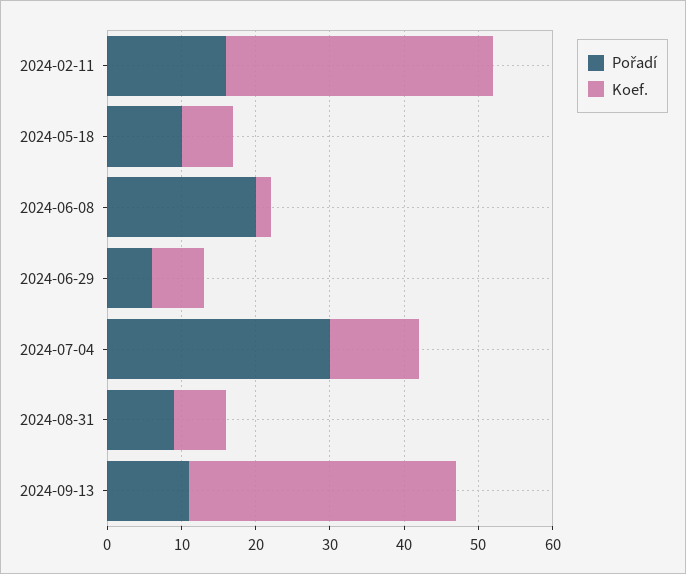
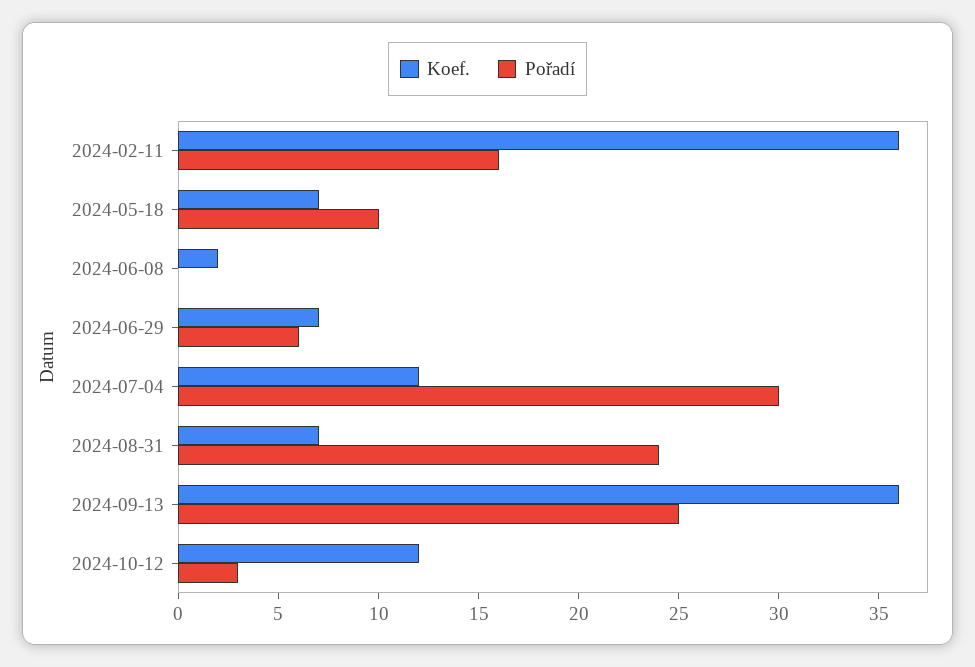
Pořadí, 2024-06-08: 20 -> 0
Pořadí, 2024-08-31: 10 -> 24
Pořadí, 2024-09-13: 10 -> 25
Koef., 2024-10-12: none -> 12
Pořadí, 2024-10-12: none -> 3

